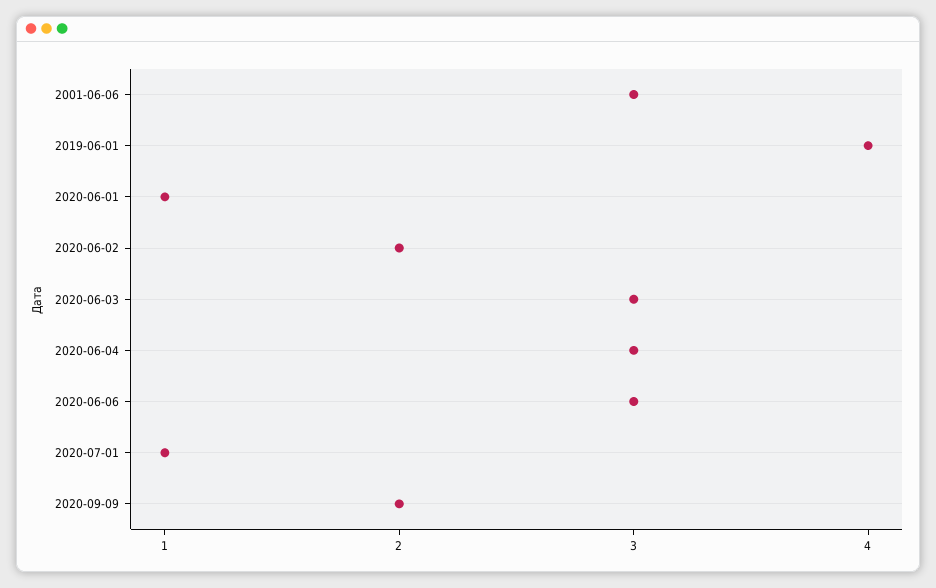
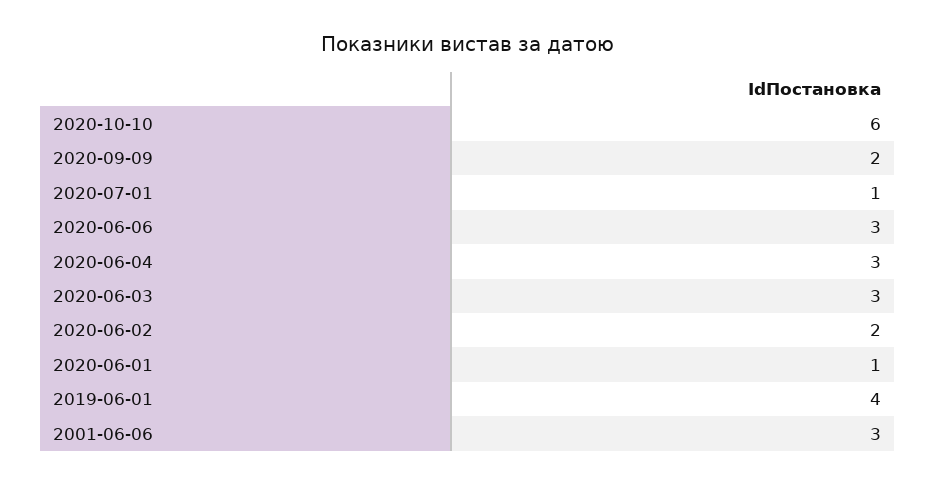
2020-10-10: none -> 6

